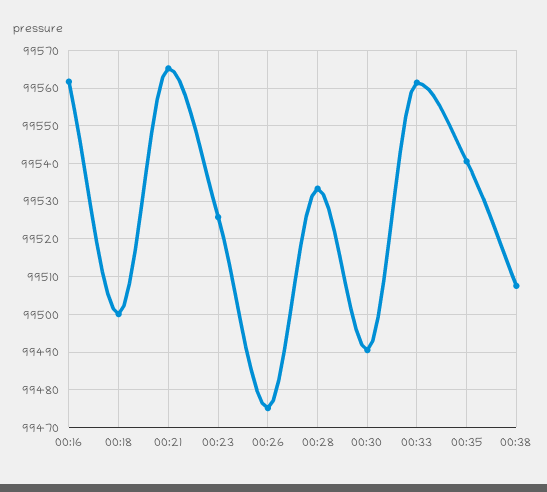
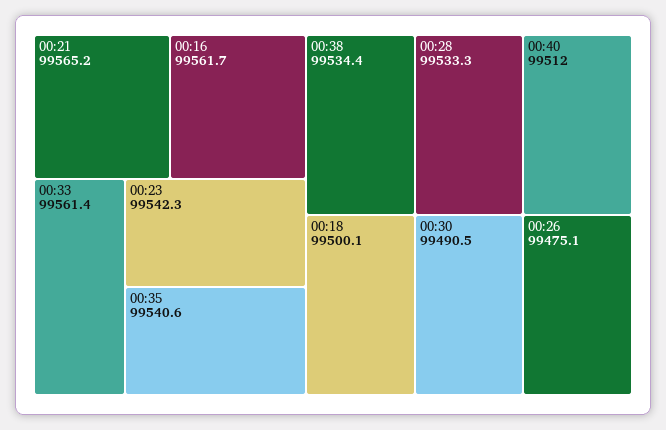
00:23: 99526 -> 99542.3
00:38: 99508 -> 99534.4
00:40: none -> 99512

